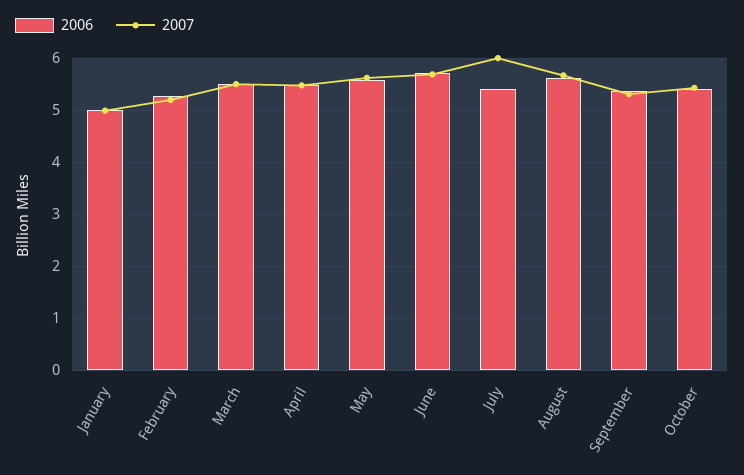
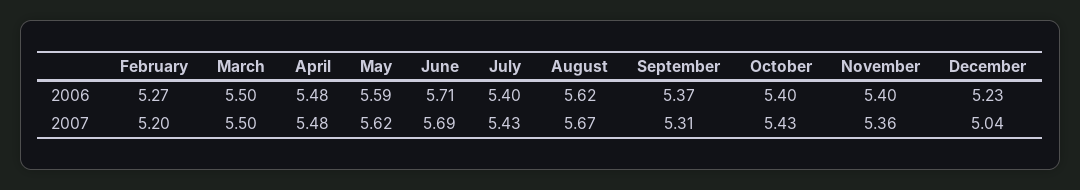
2006, January: 5 -> none
2007, January: 5 -> none
2007, July: 6 -> 5.43
2006, November: none -> 5.4
2006, December: none -> 5.23
2007, November: none -> 5.36
2007, December: none -> 5.04

